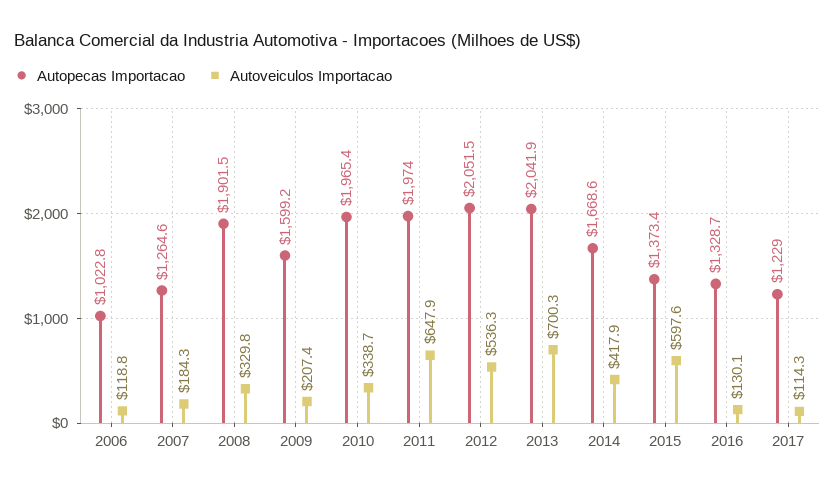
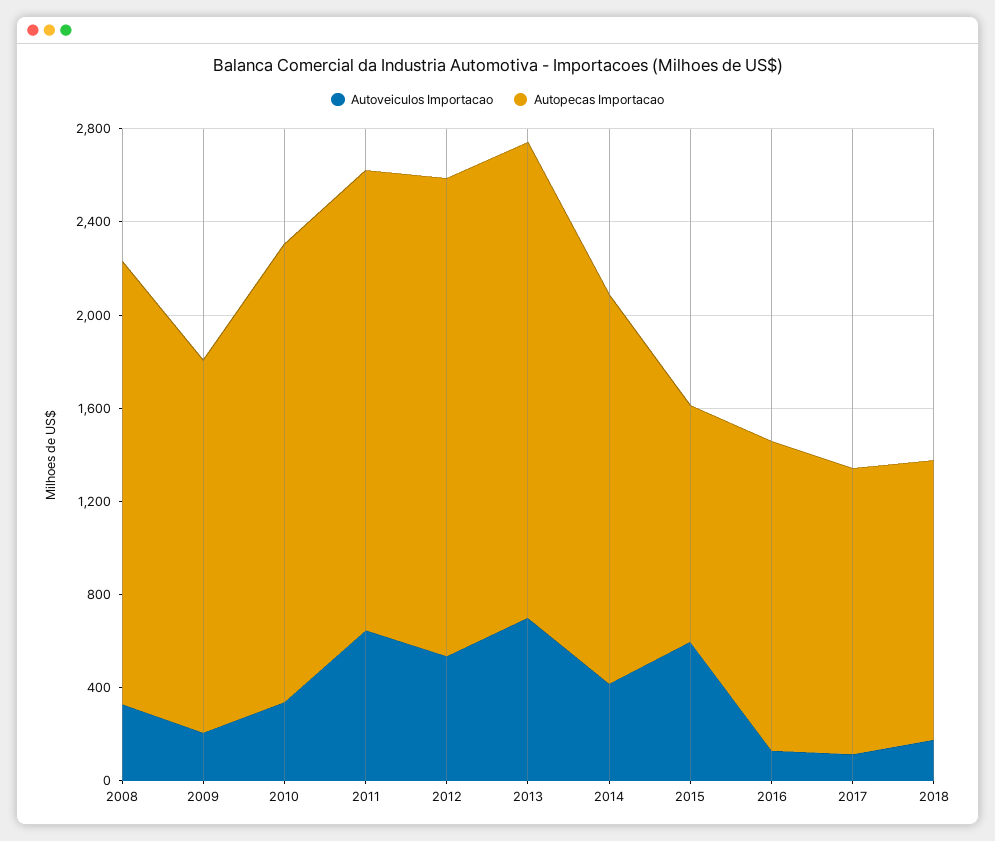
Autopecas Importacao, 2006: 1022.8 -> none
Autoveiculos Importacao, 2006: 118.8 -> none
Autopecas Importacao, 2007: 1264.6 -> none
Autoveiculos Importacao, 2007: 184.3 -> none
Autopecas Importacao, 2015: 1373.4 -> 1000
Autoveiculos Importacao, 2018: none -> 200
Autopecas Importacao, 2018: none -> 1200

